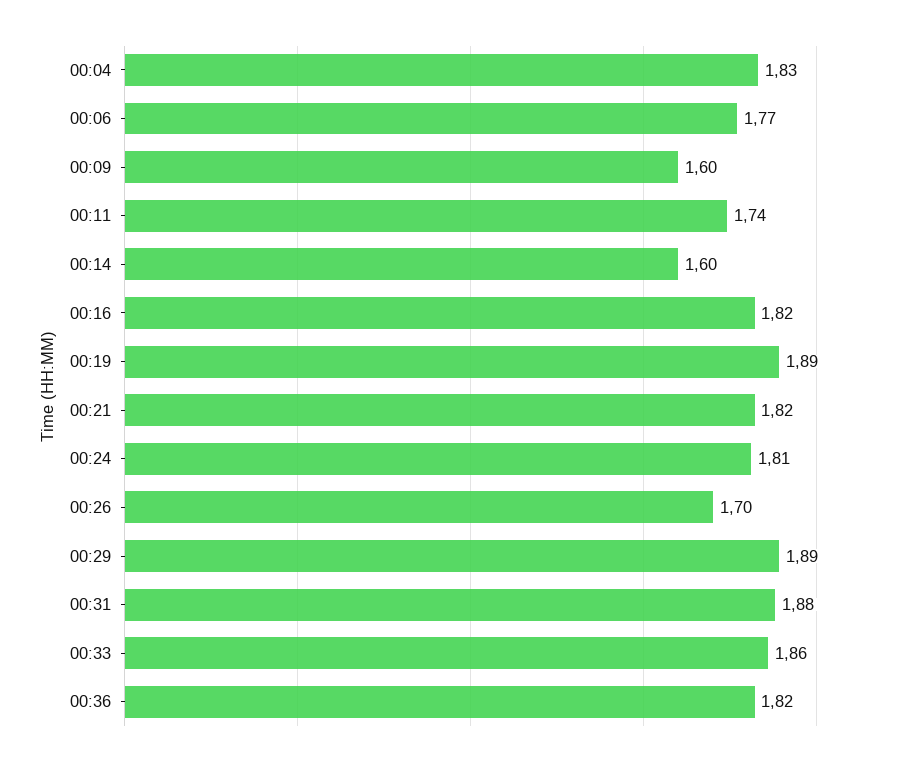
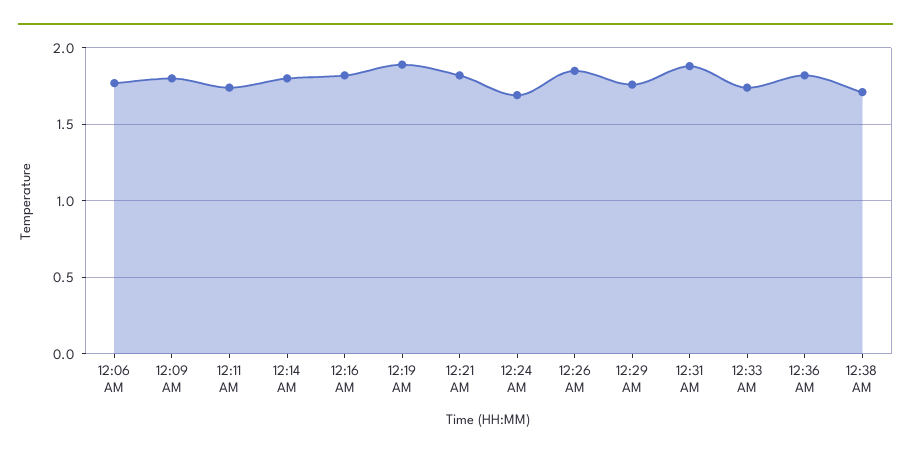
00:04: 1.83 -> none
00:09: 1.6 -> 1.8
00:14: 1.6 -> 1.8
00:24: 1.81 -> 1.7
00:26: 1.7 -> 1.85
00:29: 1.89 -> 1.75
00:33: 1.86 -> 1.75
12:38 AM: none -> 1.7

